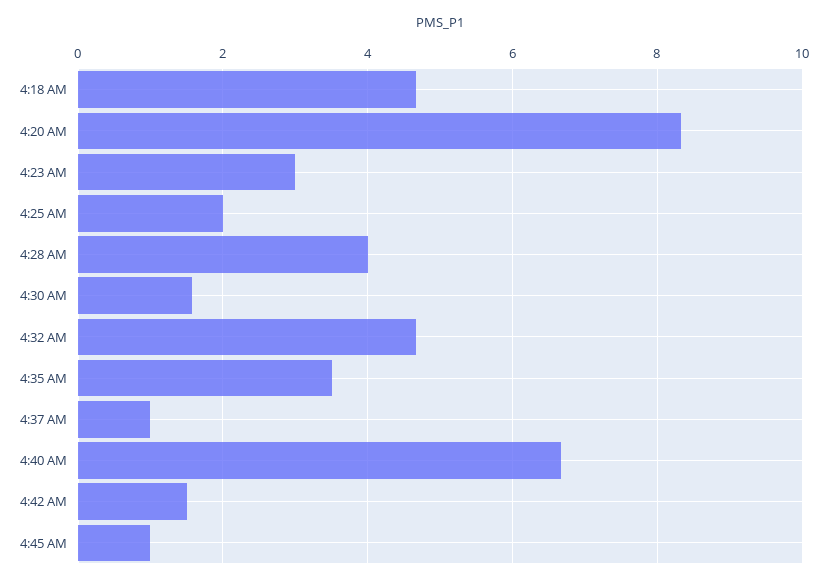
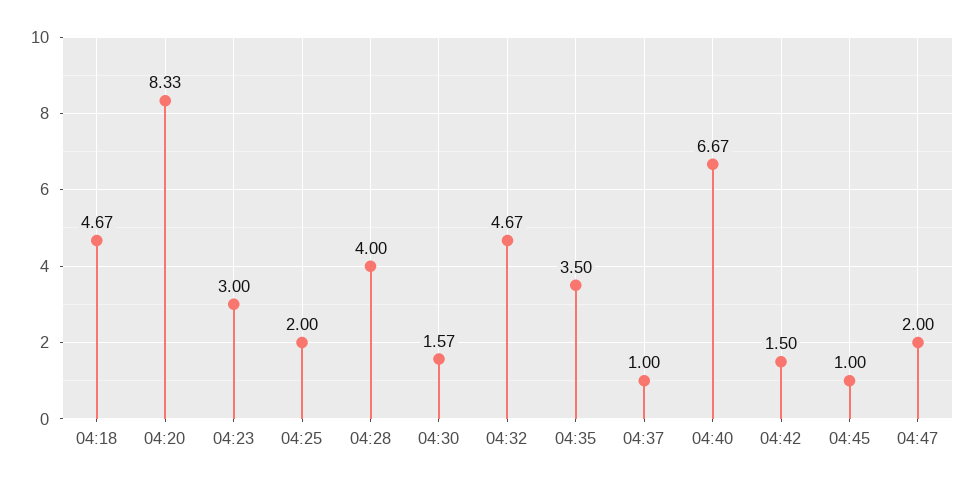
04:47: none -> 2

